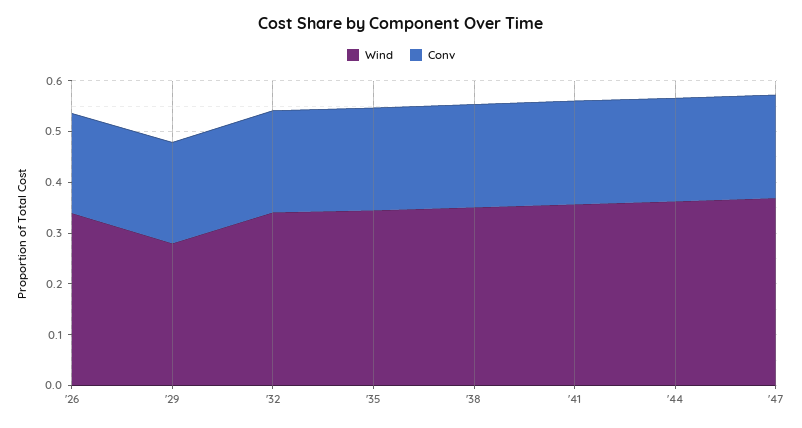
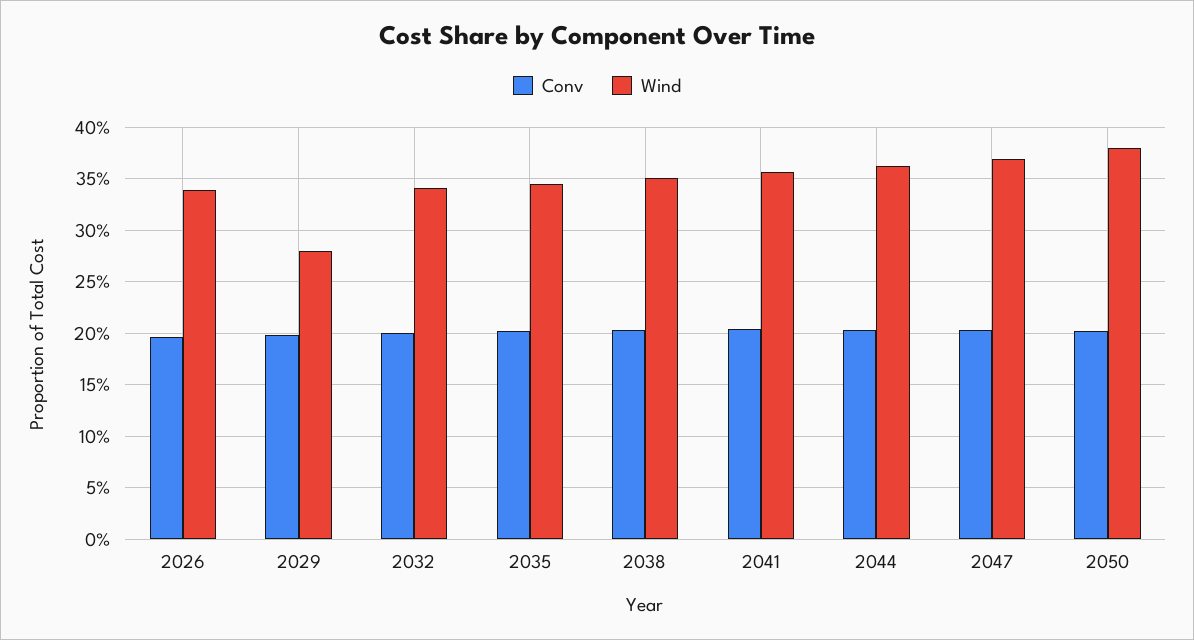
Conv, 2050: none -> 0.2
Wind, 2050: none -> 0.38

